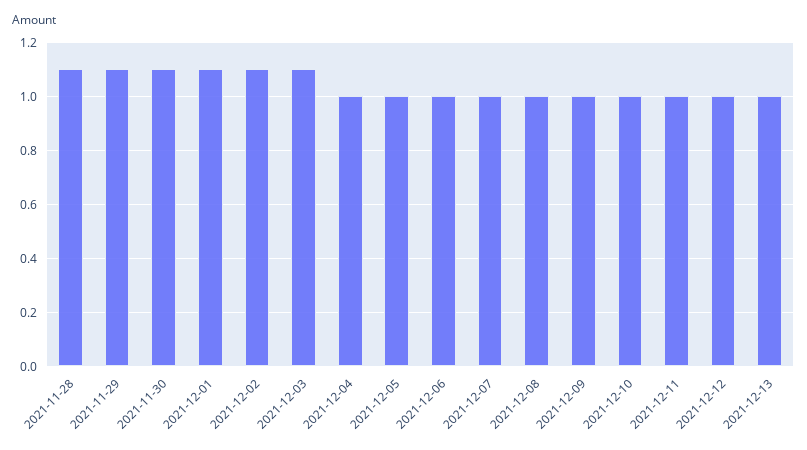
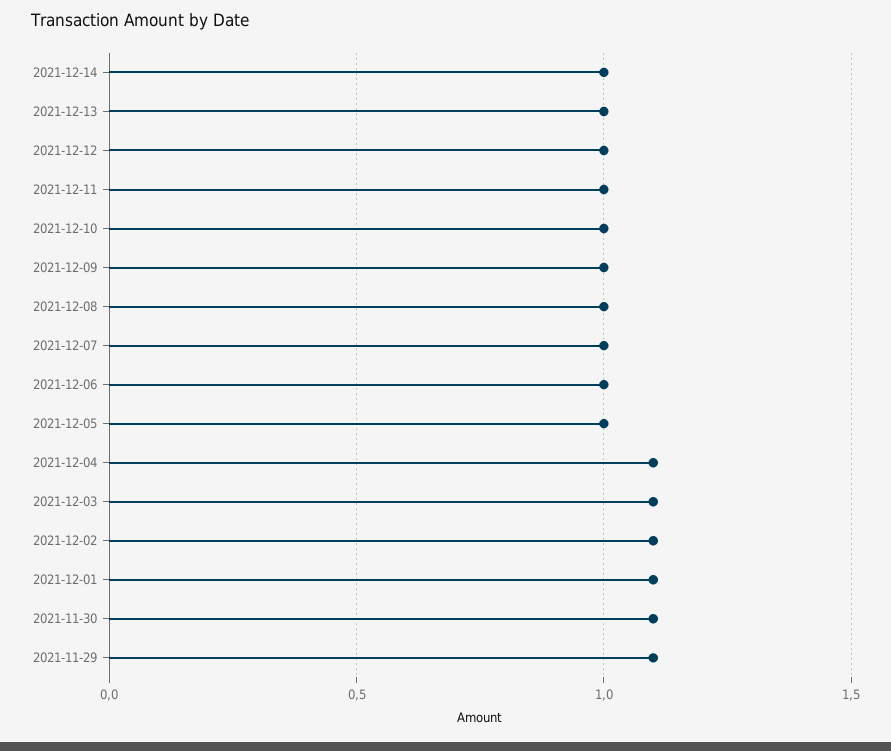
2021-11-28: 1.1 -> none
2021-12-04: 1 -> 1.1
2021-12-14: none -> 1

